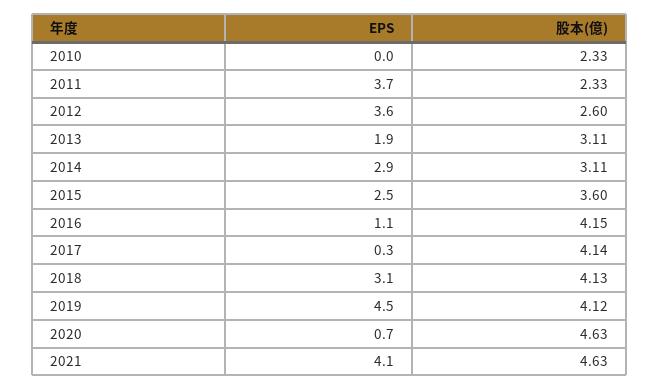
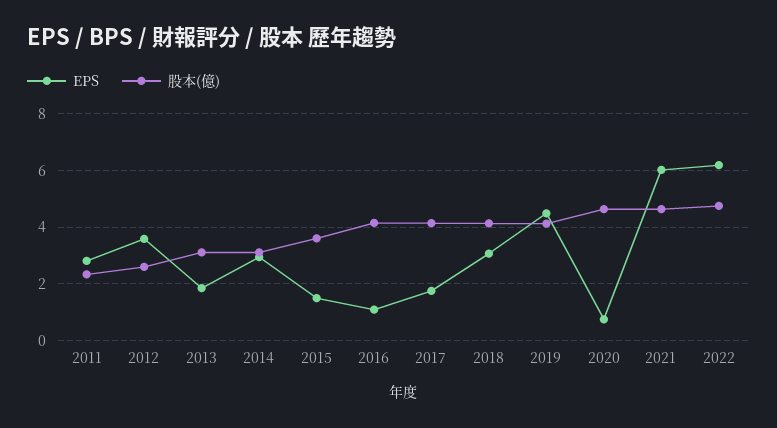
EPS, 2010: 0 -> none
股本(億), 2010: 2.33 -> none
EPS, 2011: 3.7 -> 2.75
EPS, 2015: 2.5 -> 1.5
EPS, 2017: 0.3 -> 1.75
EPS, 2021: 4.1 -> 6
EPS, 2022: none -> 6.25
股本(億), 2022: none -> 4.75

